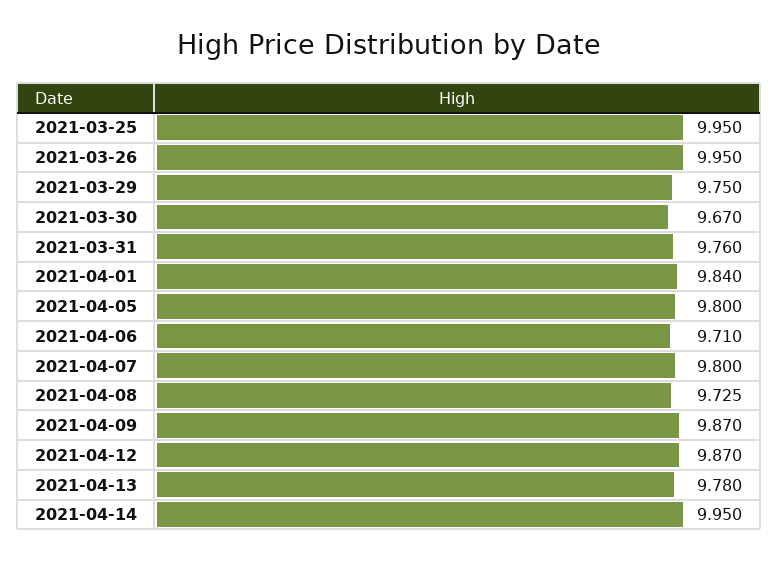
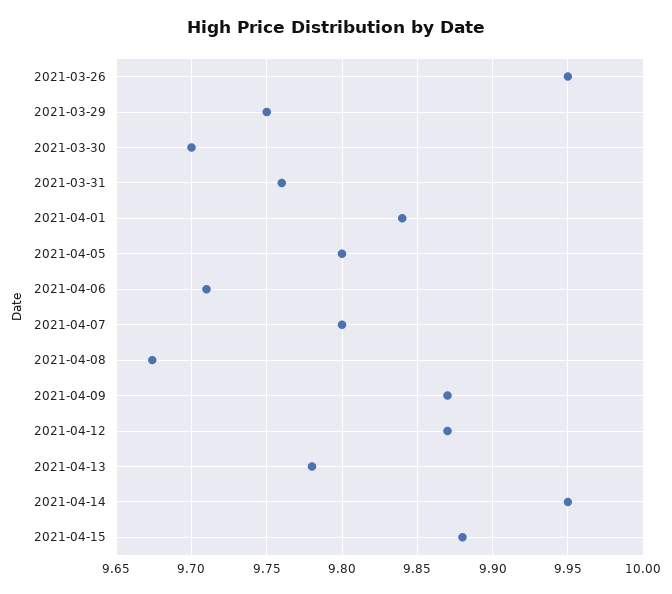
2021-03-25: 9.95 -> none
2021-03-30: 9.67 -> 9.7
2021-04-08: 9.725 -> 9.675
2021-04-15: none -> 9.88

